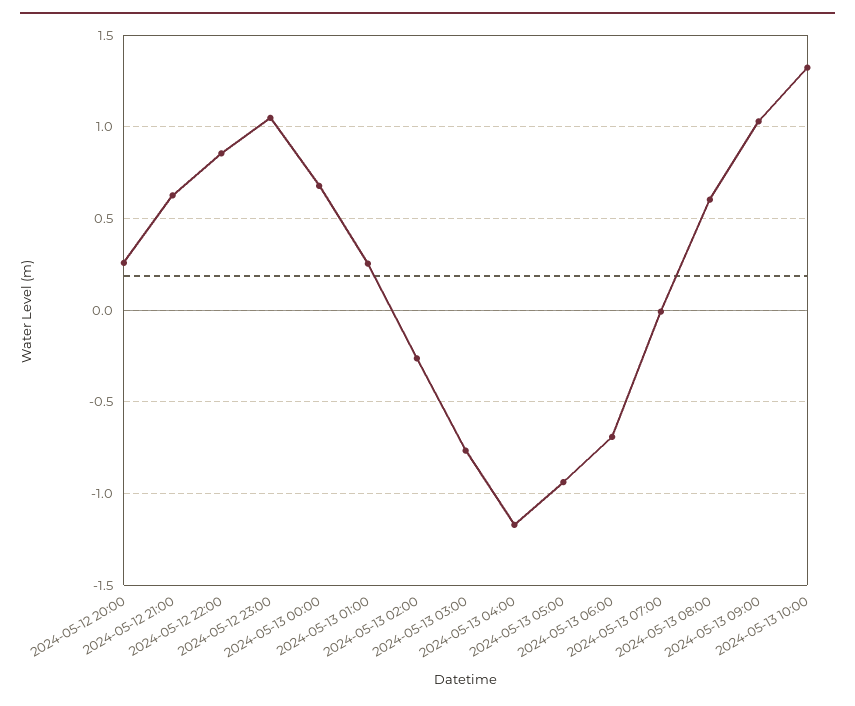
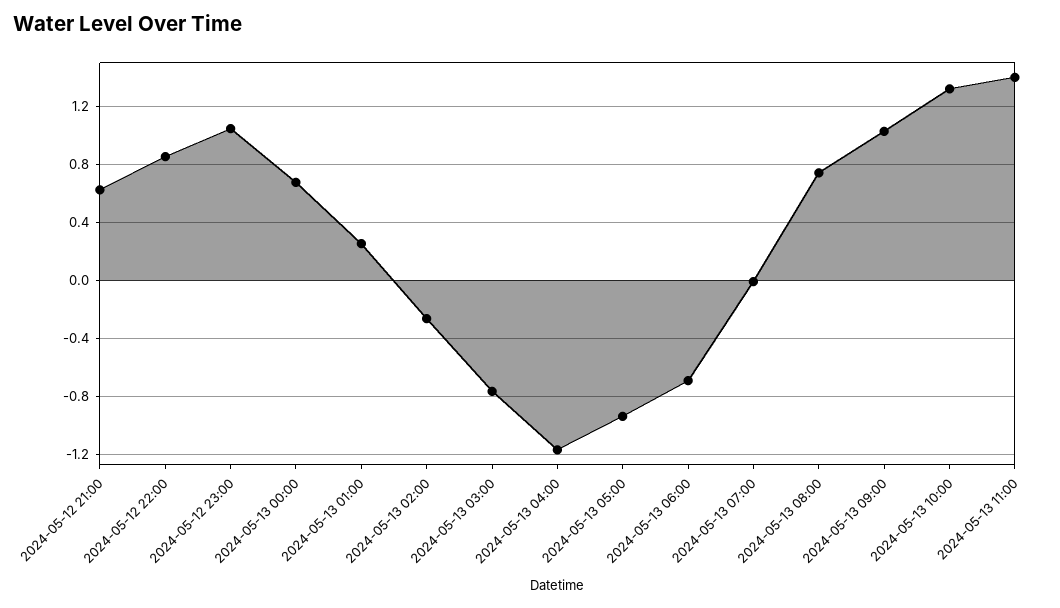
2024-05-12 20:00: 0.25 -> none
2024-05-13 08:00: 0.6 -> 0.75
2024-05-13 11:00: none -> 1.4

